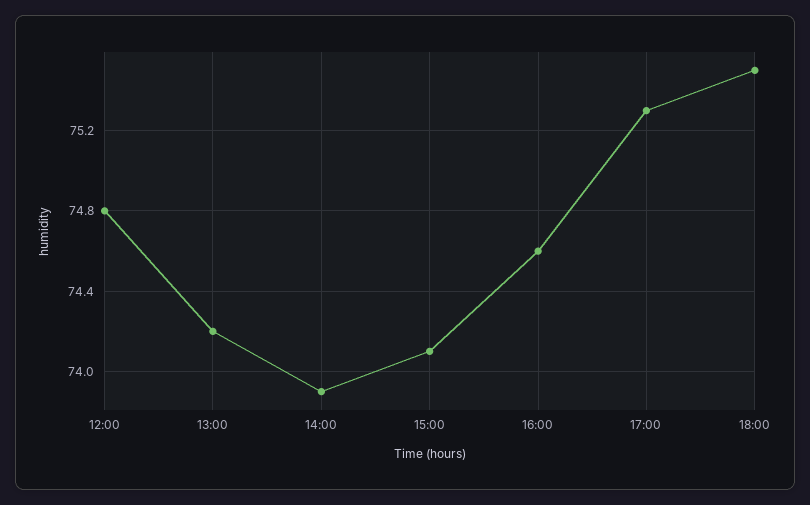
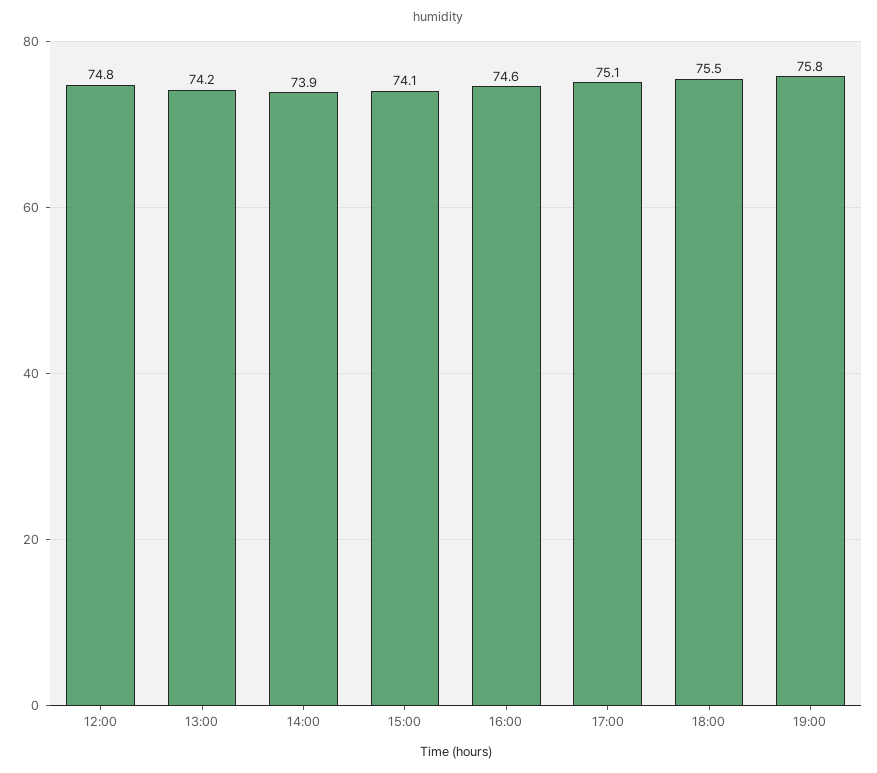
17:00: 75.3 -> 75.1
19:00: none -> 75.8

